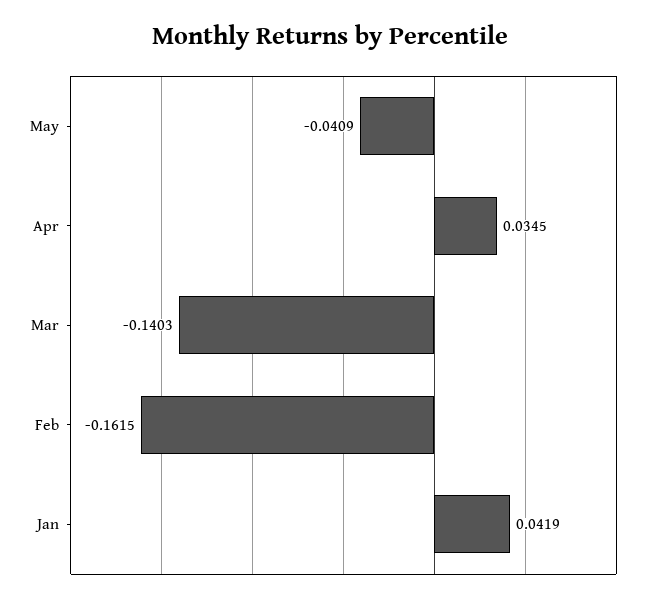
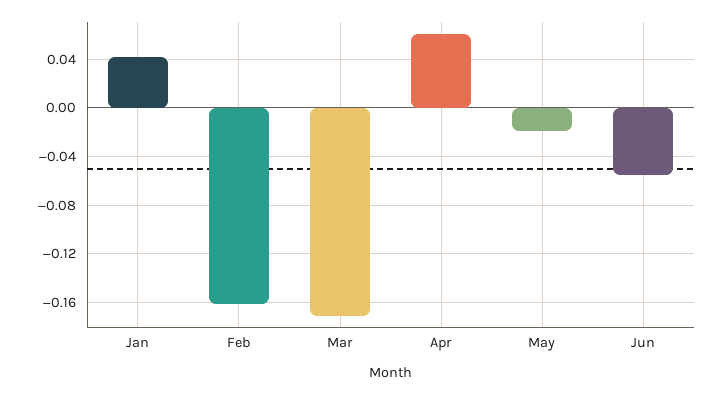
May: -0.0409 -> -0.02
Apr: 0.0345 -> 0.06
Mar: -0.1403 -> -0.17
Jun: none -> -0.055

